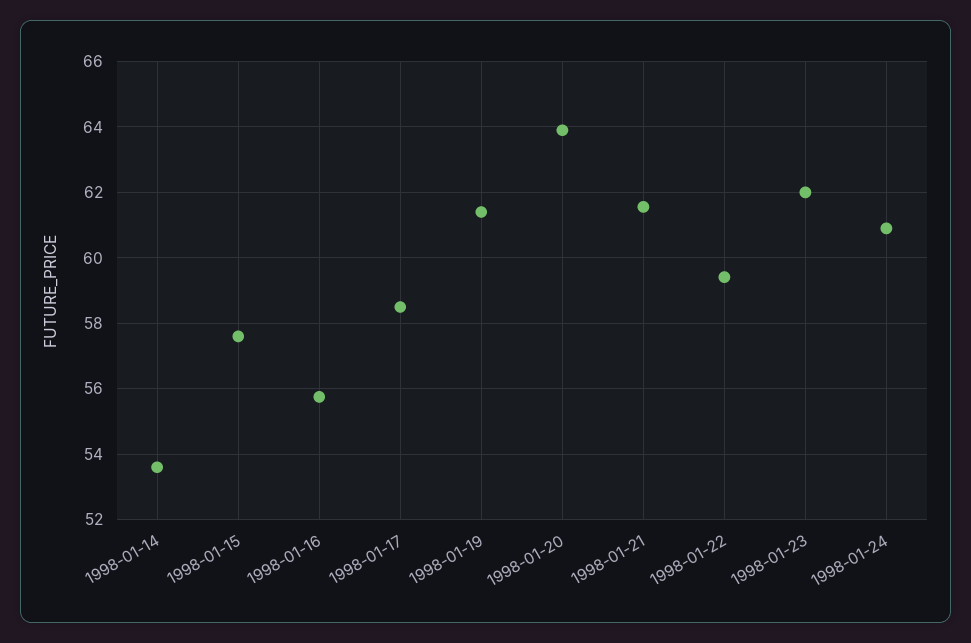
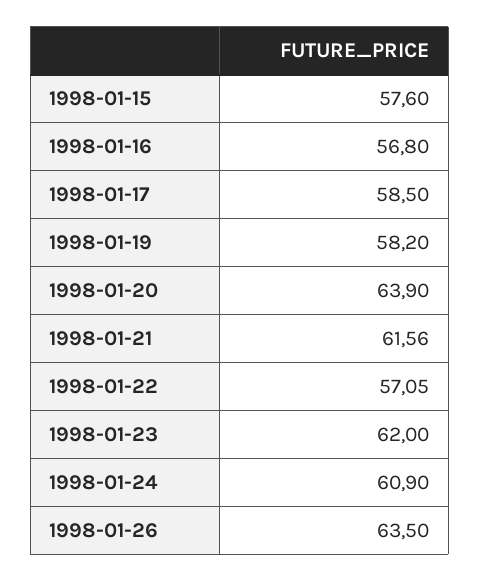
1998-01-14: 53.6 -> none
1998-01-16: 55.8 -> 56.8
1998-01-19: 61.4 -> 58.2
1998-01-22: 59.4 -> 57.05
1998-01-26: none -> 63.5

